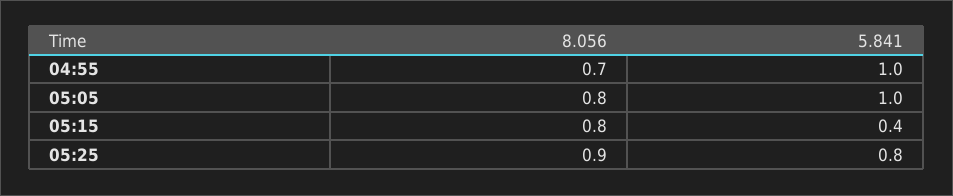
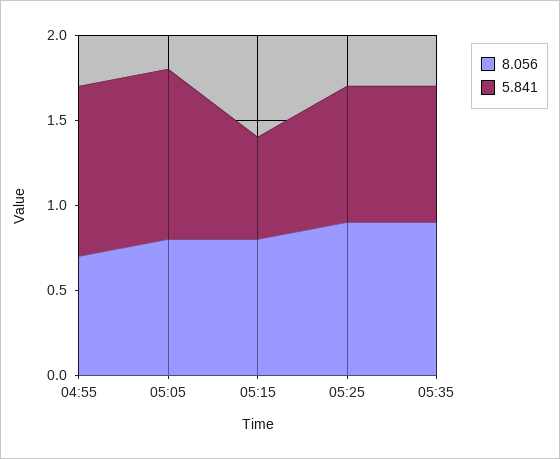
5.841, 05:15: 0.4 -> 0.6
8.056, 05:35: none -> 0.9
5.841, 05:35: none -> 0.8

